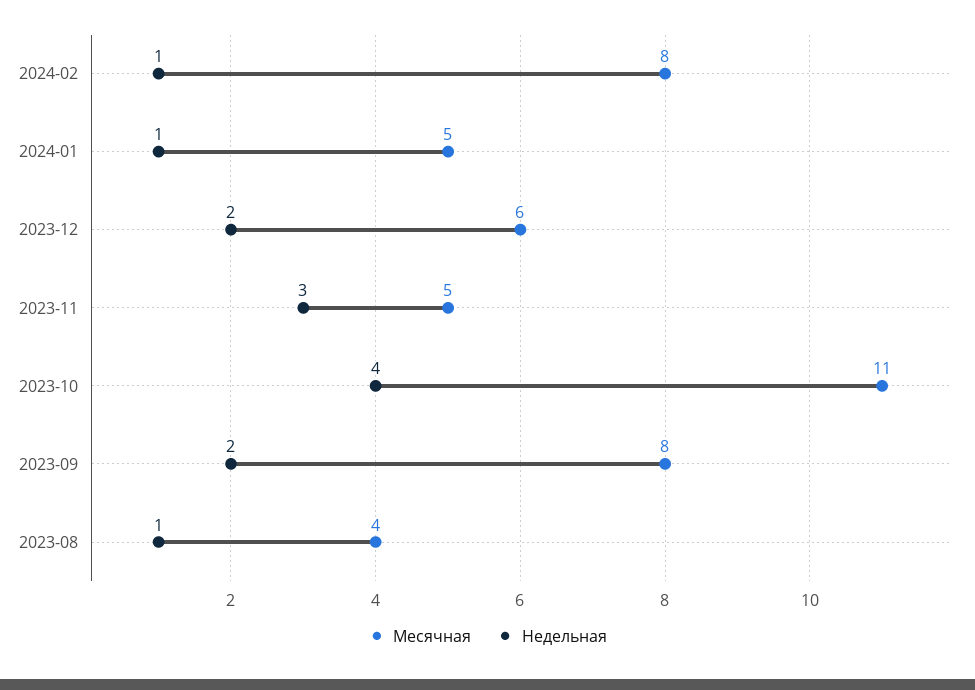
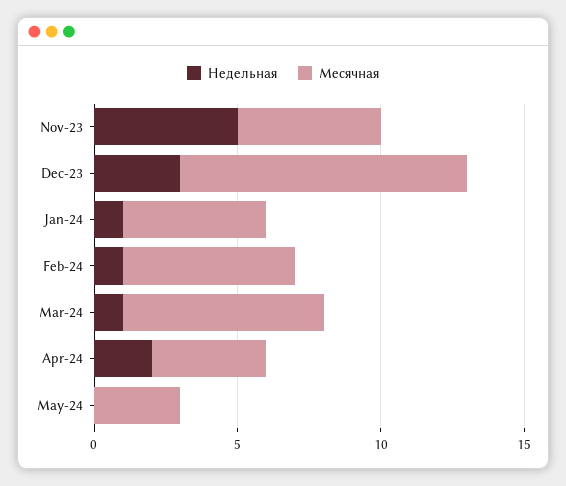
Месячная, 2024-02: 8 -> 6
Месячная, 2023-12: 6 -> 10
Недельная, 2023-12: 2 -> 3
Недельная, 2023-11: 3 -> 5
Месячная, 2023-10: 11 -> none
Недельная, 2023-10: 4 -> none
Месячная, 2023-09: 8 -> none
Недельная, 2023-09: 2 -> none
Месячная, 2023-08: 4 -> none
Недельная, 2023-08: 1 -> none
Недельная, Mar-24: none -> 1
Месячная, Mar-24: none -> 7
Недельная, Apr-24: none -> 2
Месячная, Apr-24: none -> 4
Недельная, May-24: none -> 0
Месячная, May-24: none -> 3

